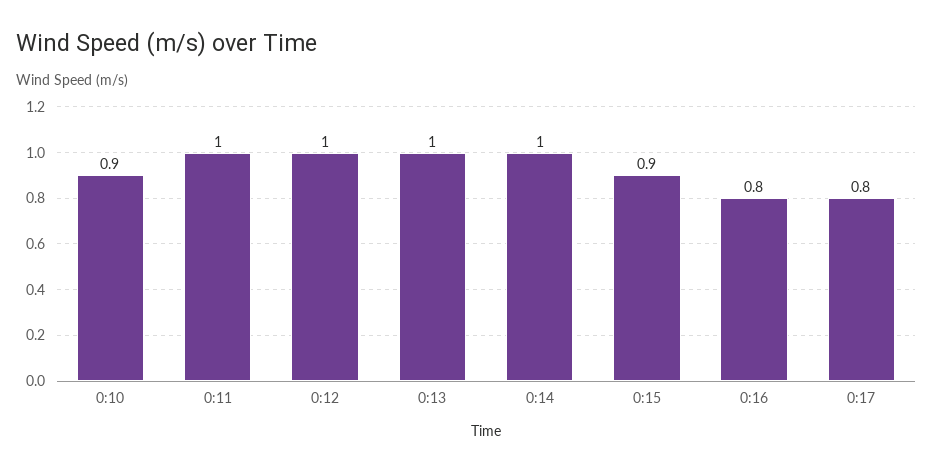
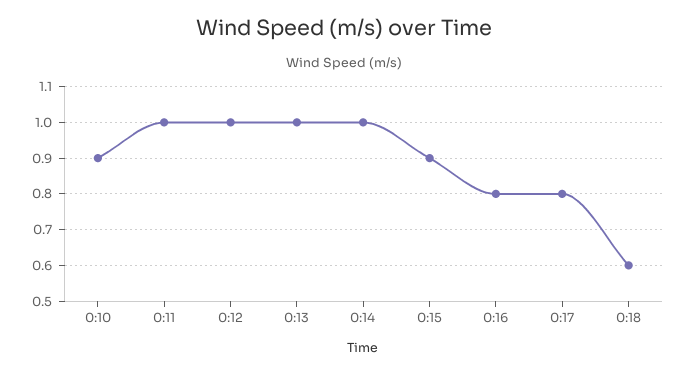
0:18: none -> 0.6

